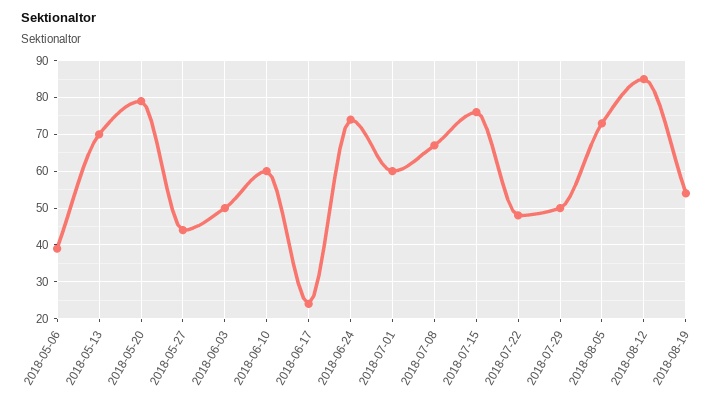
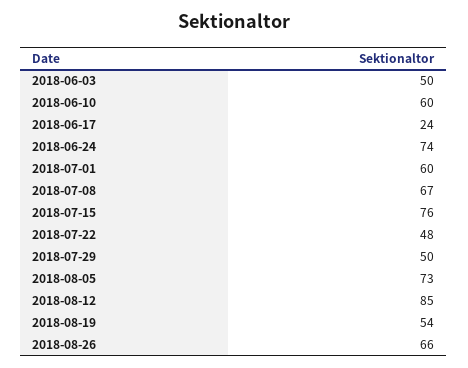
2018-05-06: 40 -> none
2018-05-13: 70 -> none
2018-05-20: 80 -> none
2018-05-27: 45 -> none
2018-08-26: none -> 66

